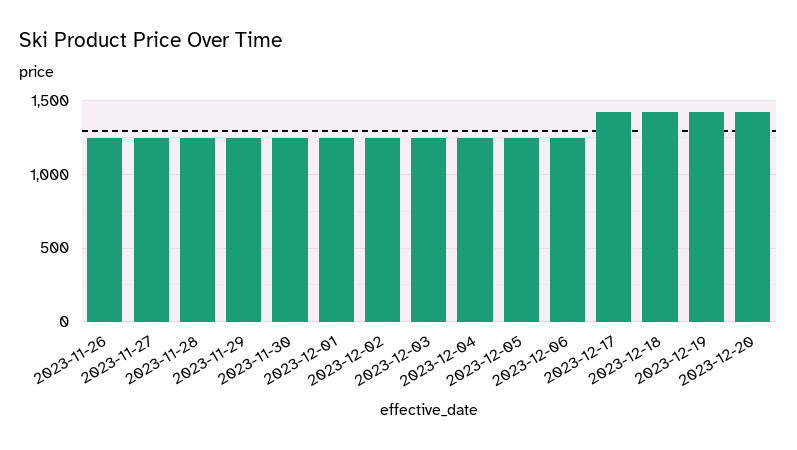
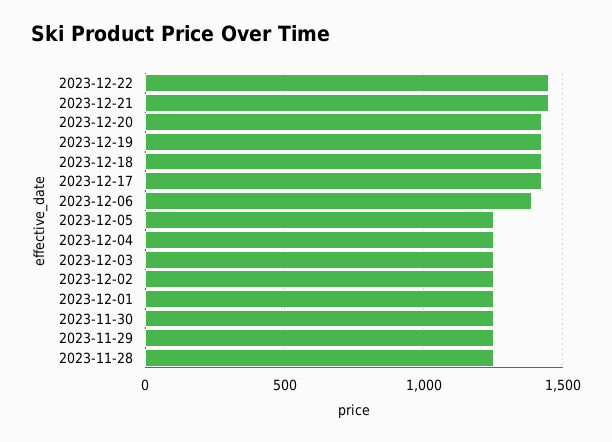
2023-11-26: 1250 -> none
2023-11-27: 1250 -> none
2023-12-06: 1250 -> 1400
2023-12-22: none -> 1450
2023-12-21: none -> 1450

